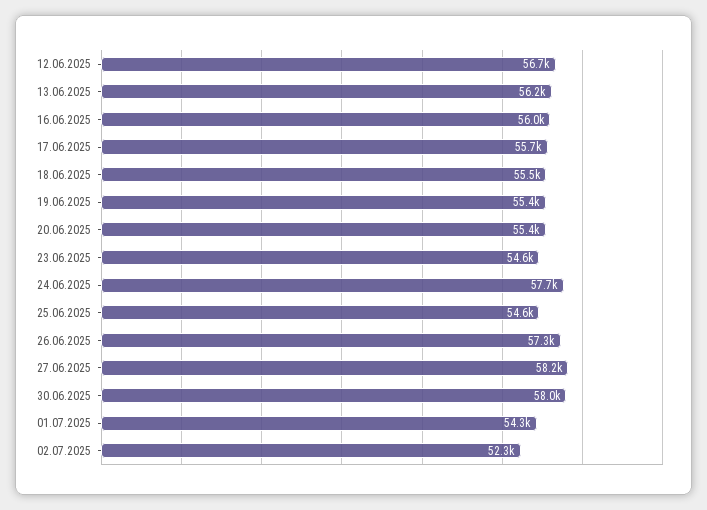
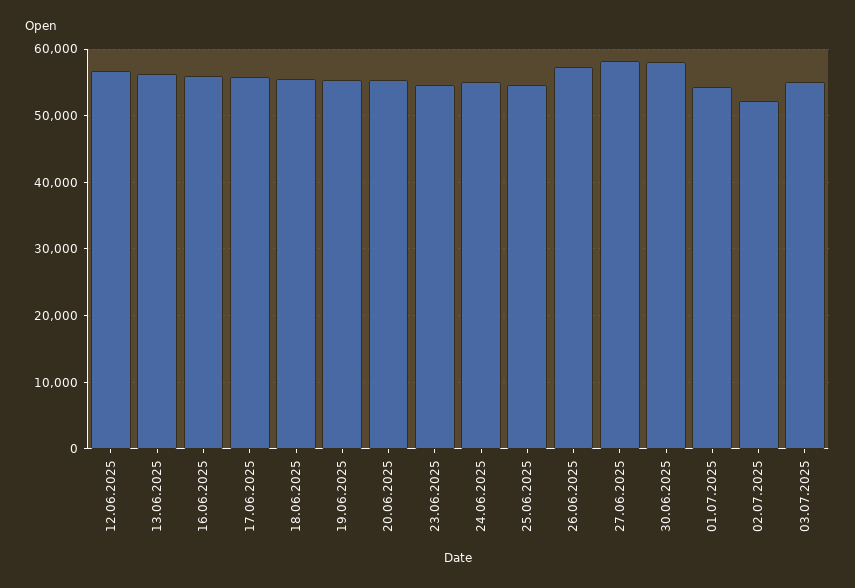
24.06.2025: 57700 -> 55000
03.07.2025: none -> 55000

